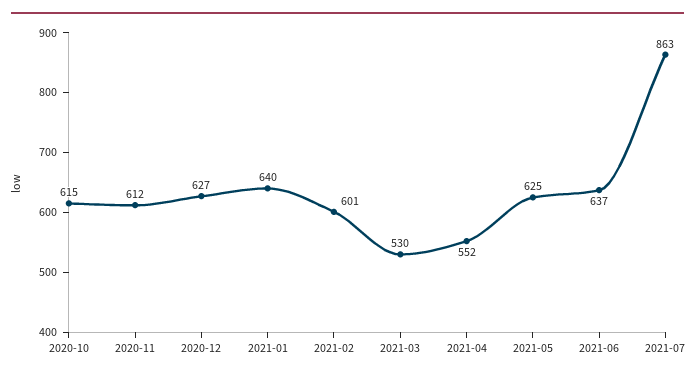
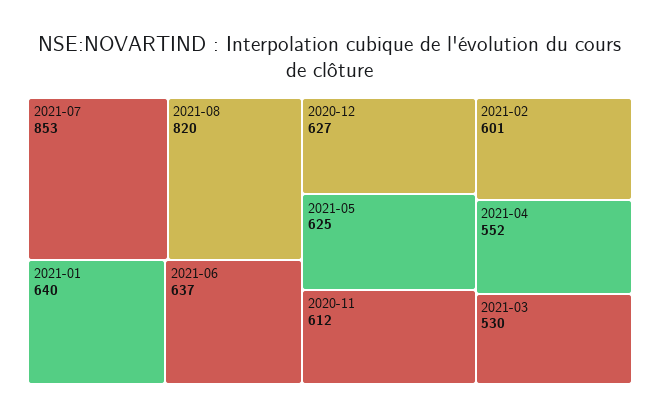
2020-10: 615 -> none
2021-07: 863 -> 853
2021-08: none -> 820

